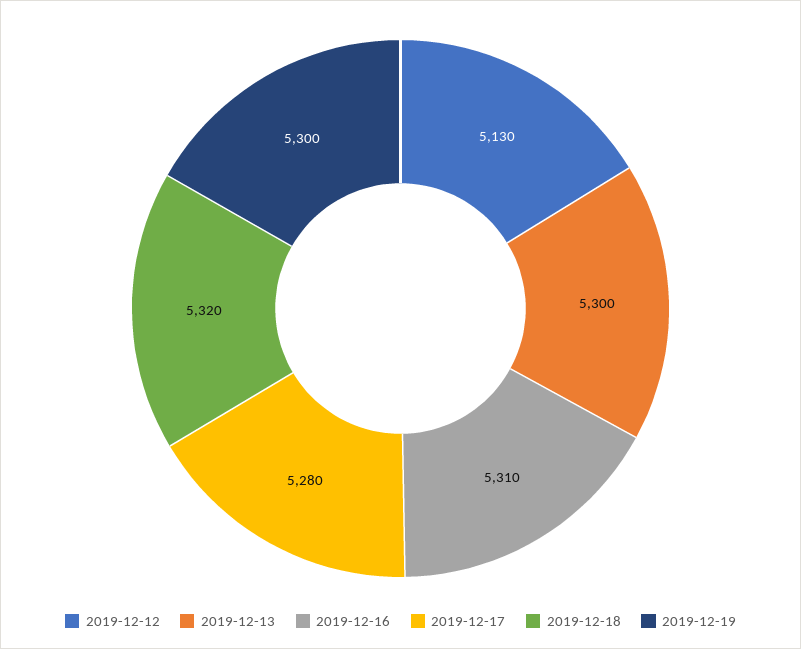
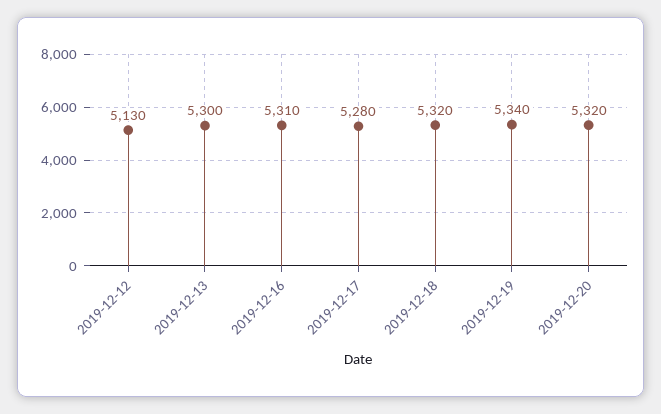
2019-12-19: 5300 -> 5340
2019-12-20: none -> 5320

